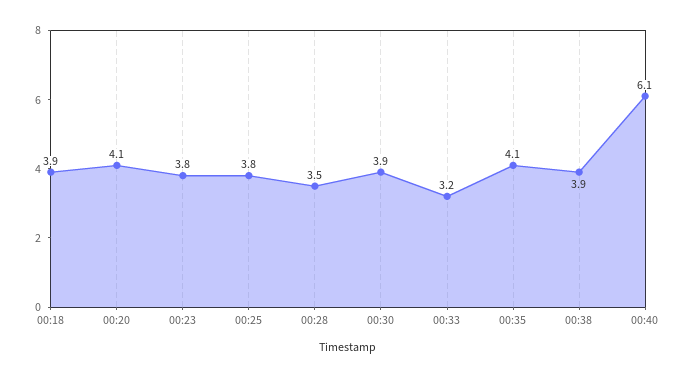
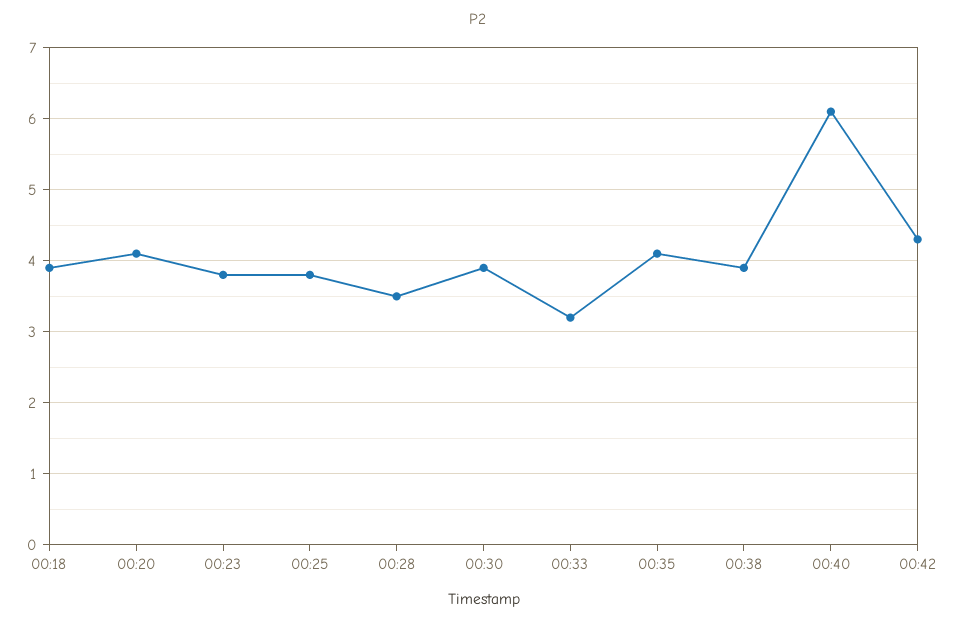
00:42: none -> 4.3

